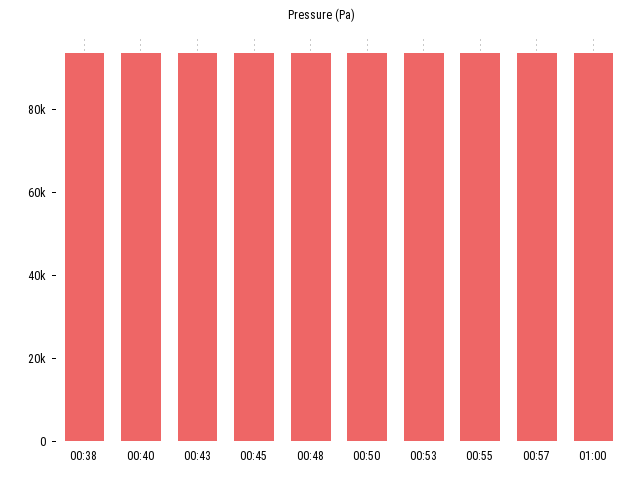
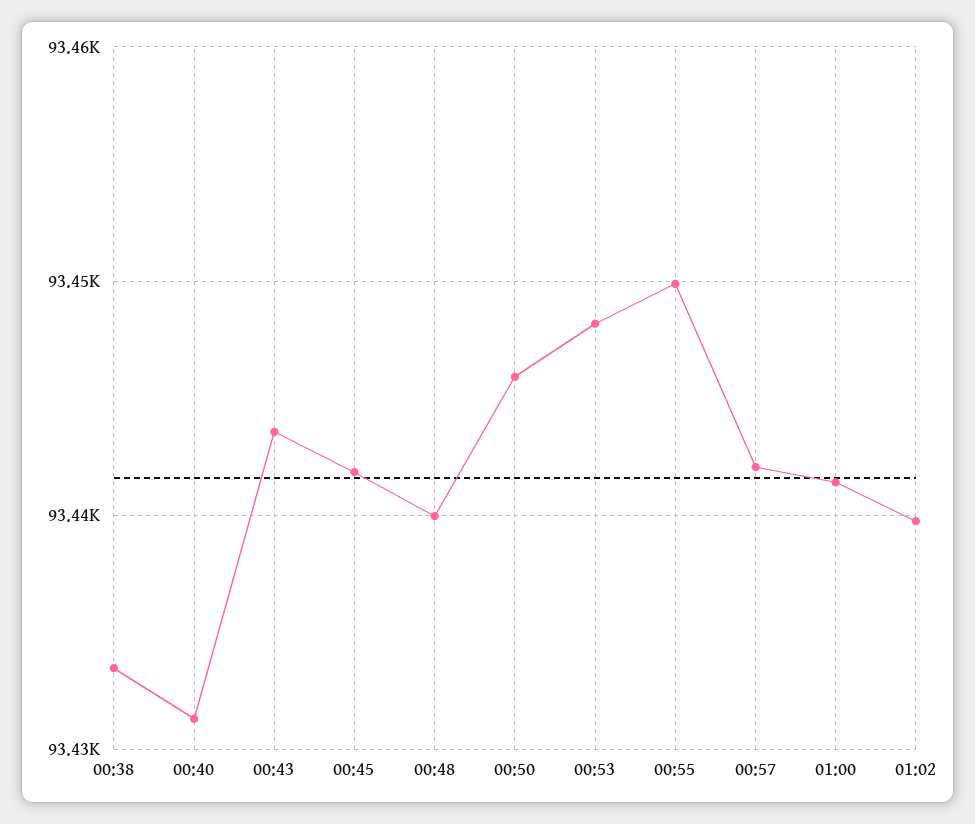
01:02: none -> 93440

